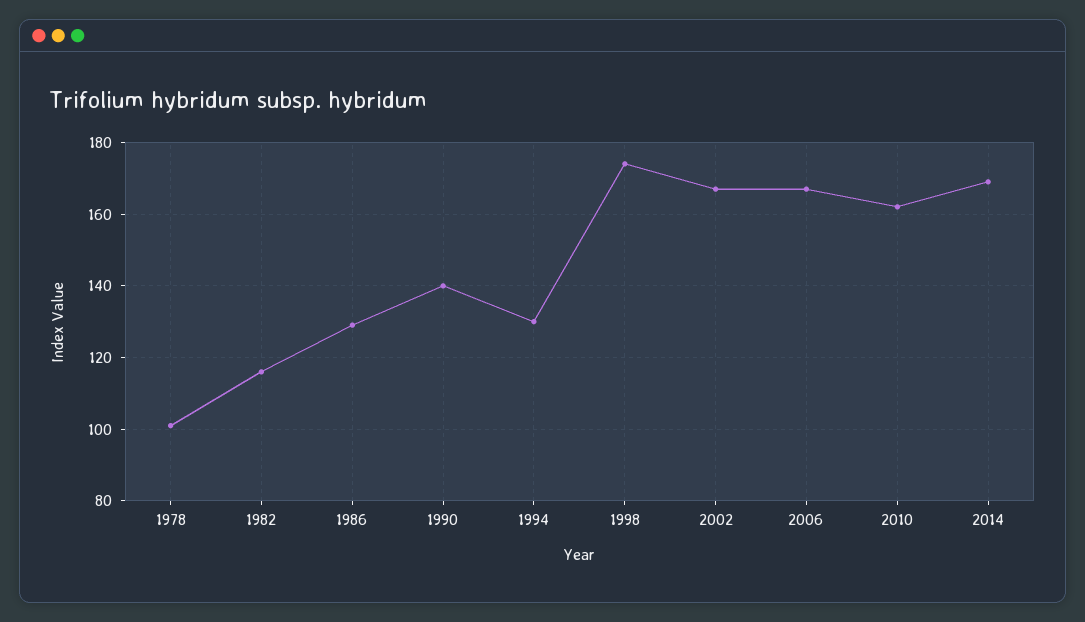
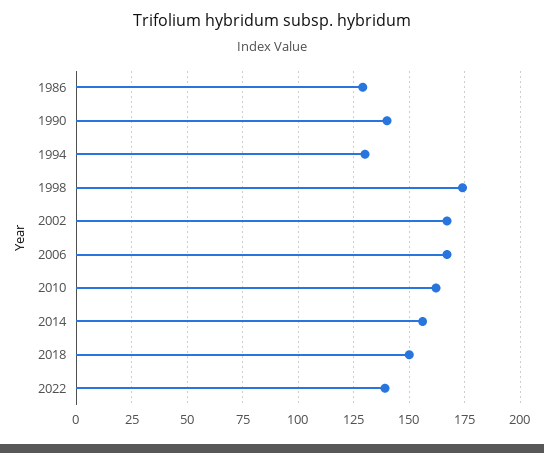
1978: 100 -> none
1982: 115 -> none
2014: 170 -> 155
2018: none -> 150
2022: none -> 140

